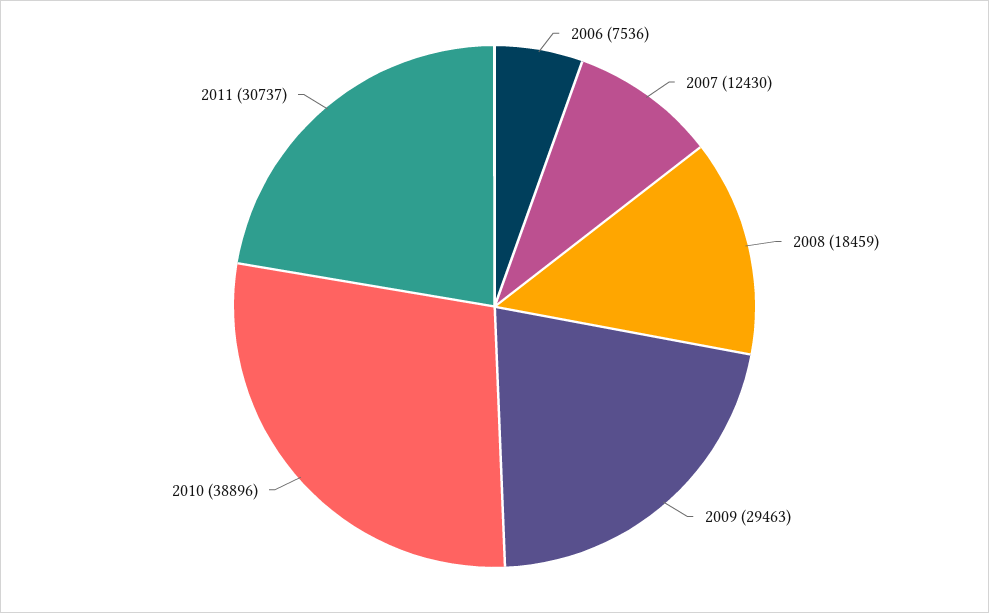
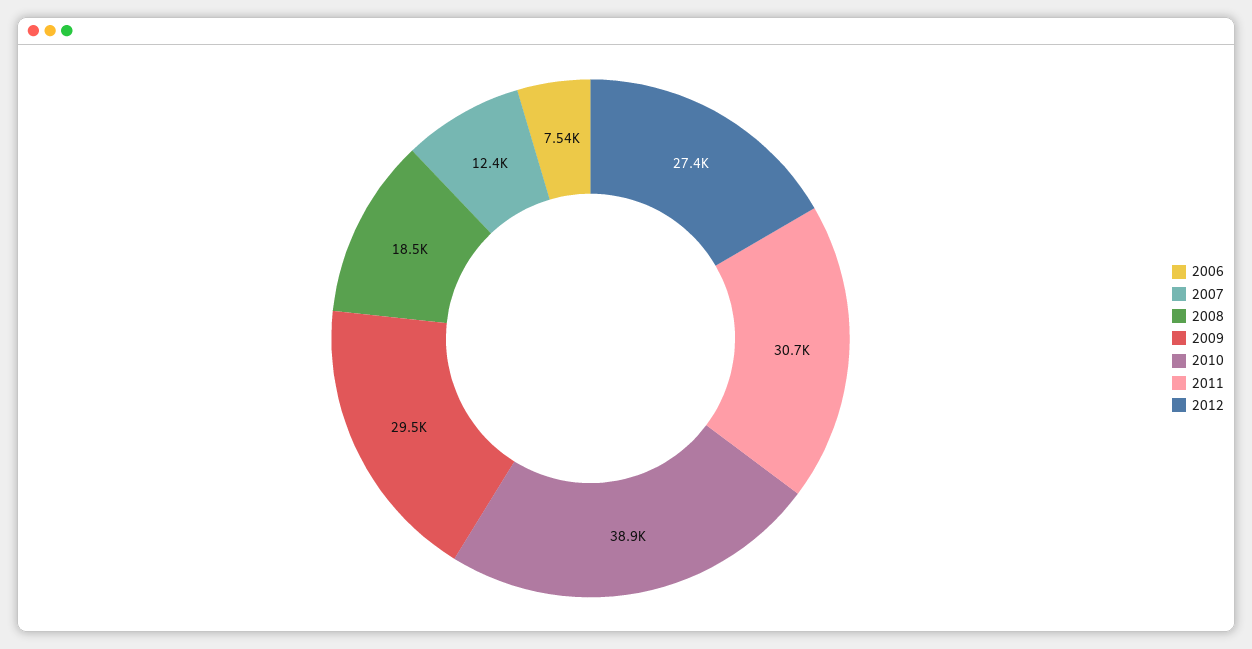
2012: none -> 27400

